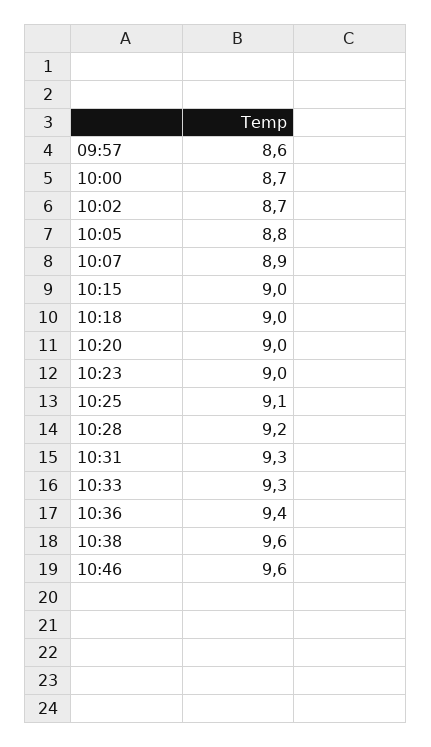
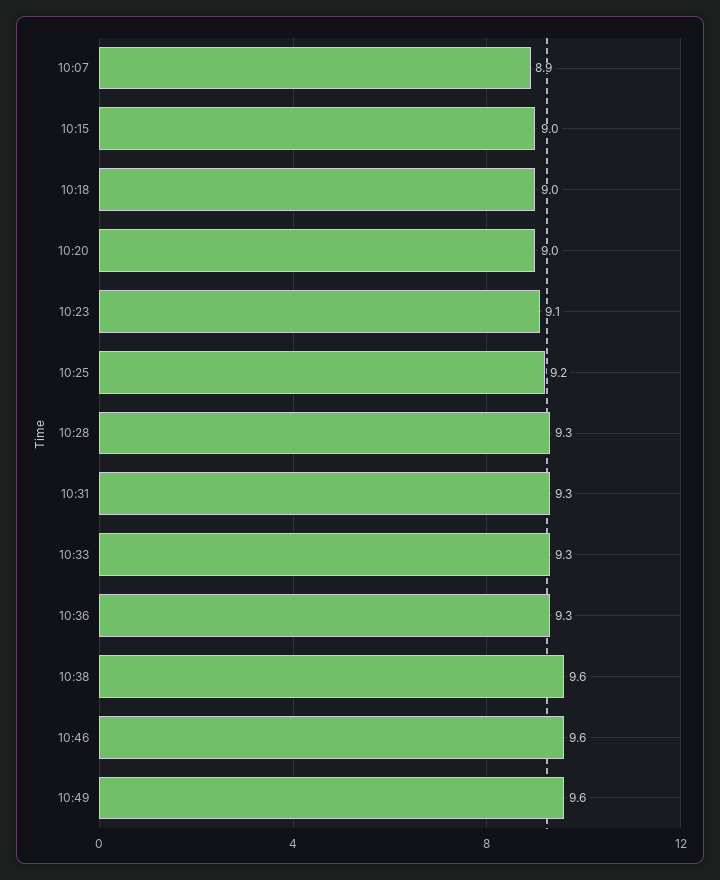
09:57: 8.6 -> none
10:00: 8.7 -> none
10:02: 8.7 -> none
10:05: 8.8 -> none
10:23: 9 -> 9.1
10:25: 9.1 -> 9.2
10:28: 9.2 -> 9.3
10:36: 9.4 -> 9.3
10:49: none -> 9.6

